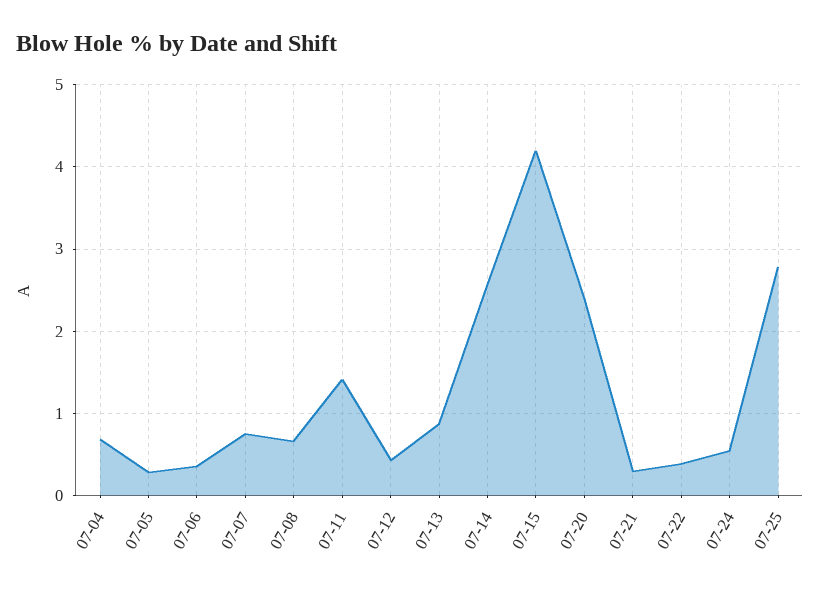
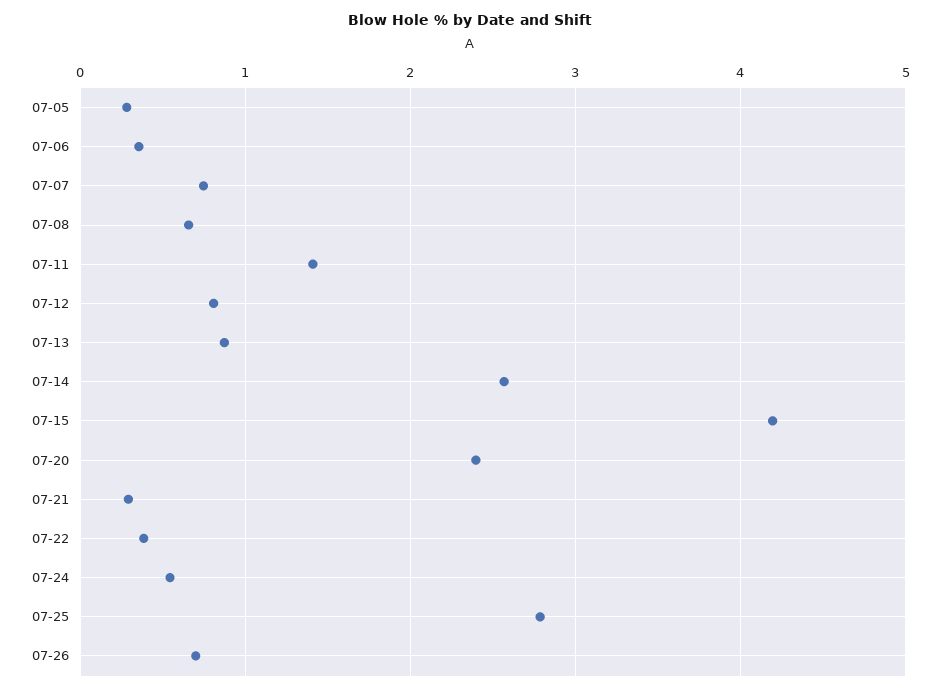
07-04: 0.7 -> none
07-12: 0.4 -> 0.8
07-26: none -> 0.7

